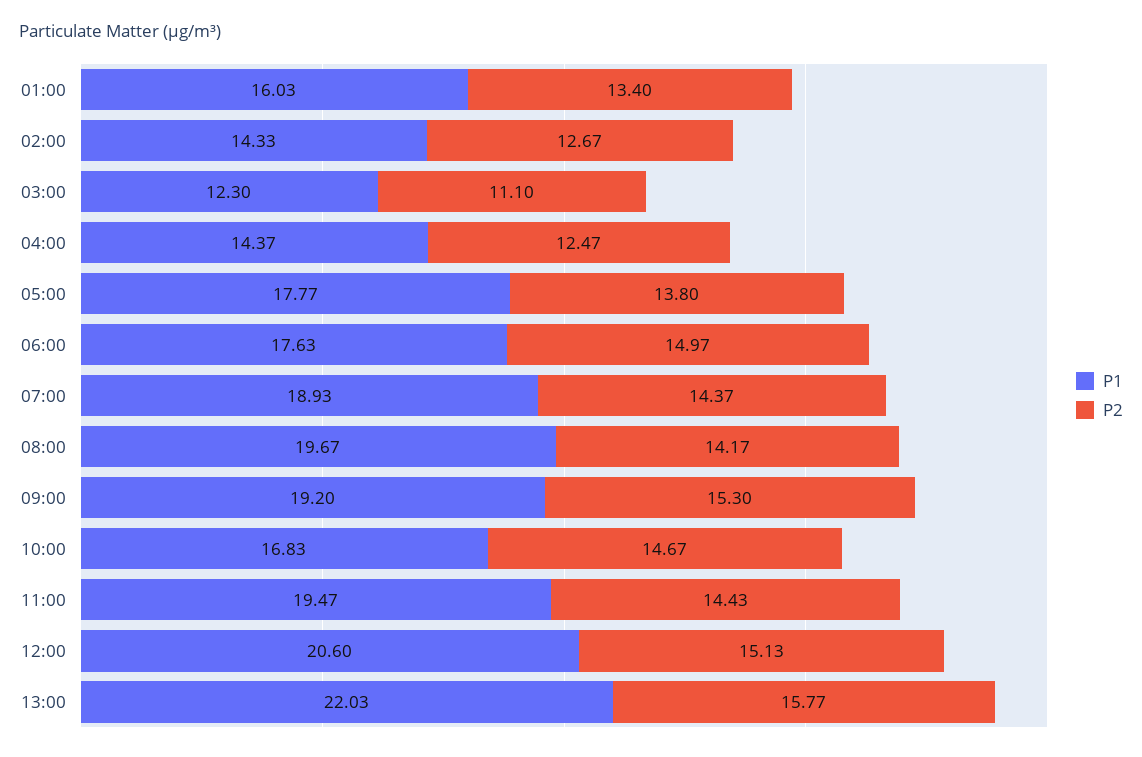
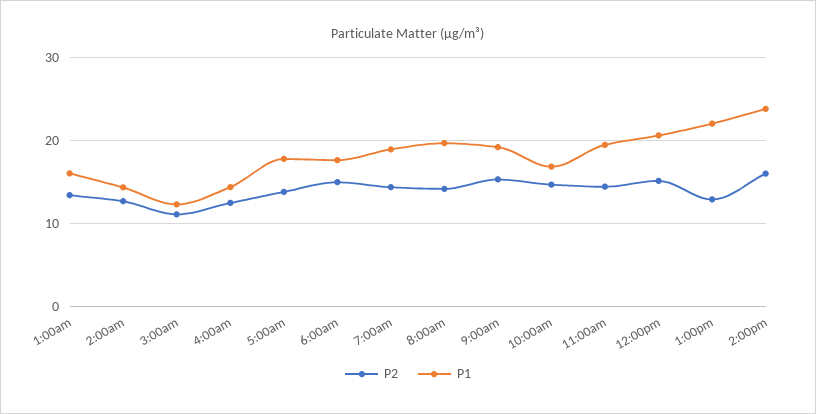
P2, 13:00: 15.77 -> 13
P2, 2:00pm: none -> 16
P1, 2:00pm: none -> 24

